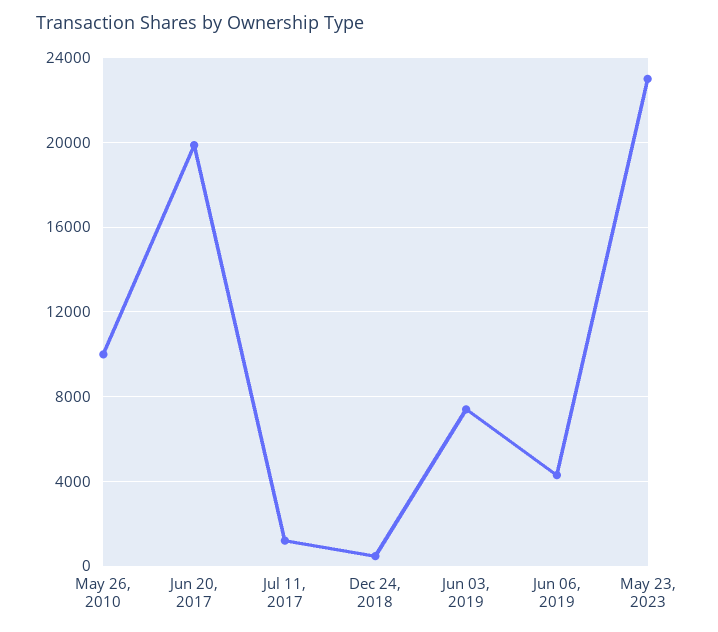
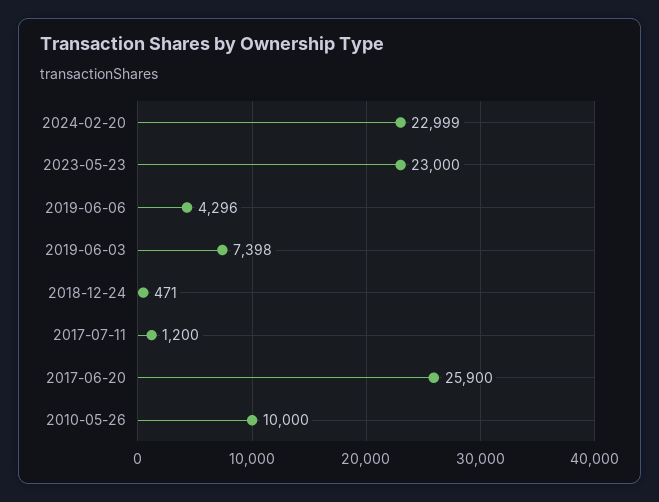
Jun 20, 2017: 20000 -> 25900
2024-02-20: none -> 22999

